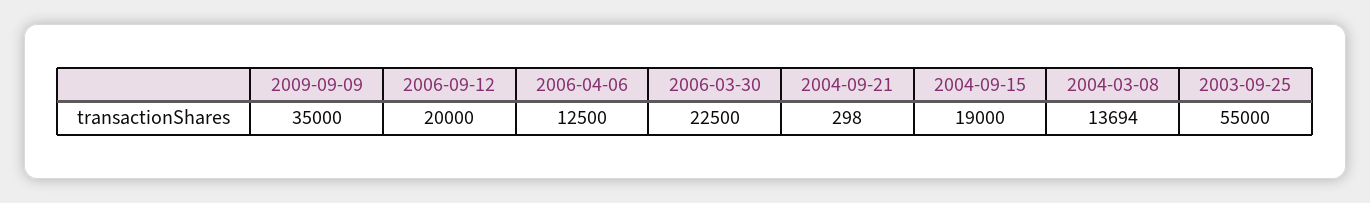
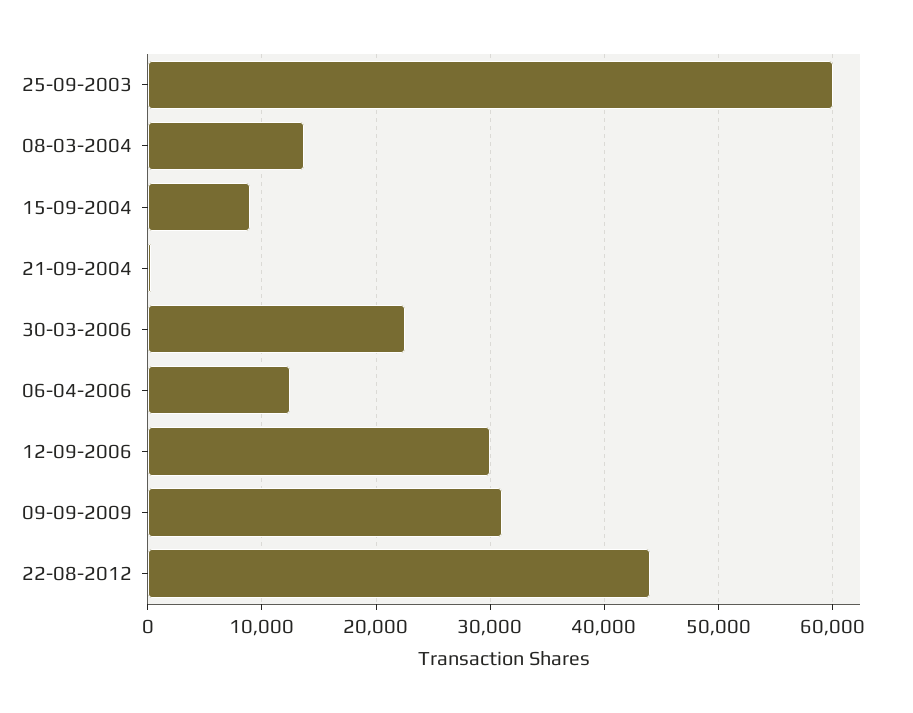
2009-09-09: 35000 -> 31000
2006-09-12: 20000 -> 30000
2004-09-15: 19000 -> 9000
2003-09-25: 55000 -> 60000
22-08-2012: none -> 44000

